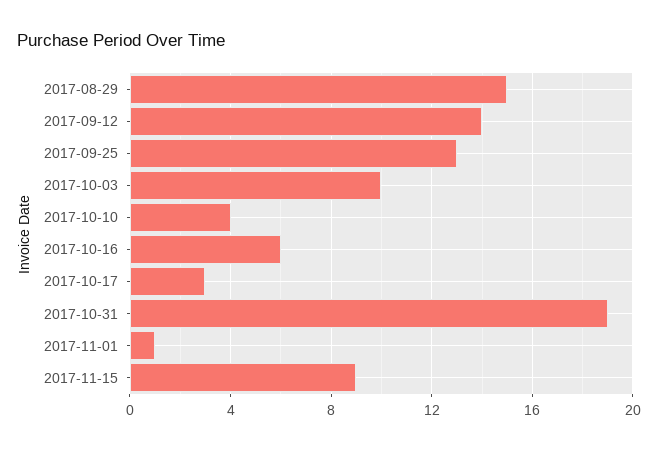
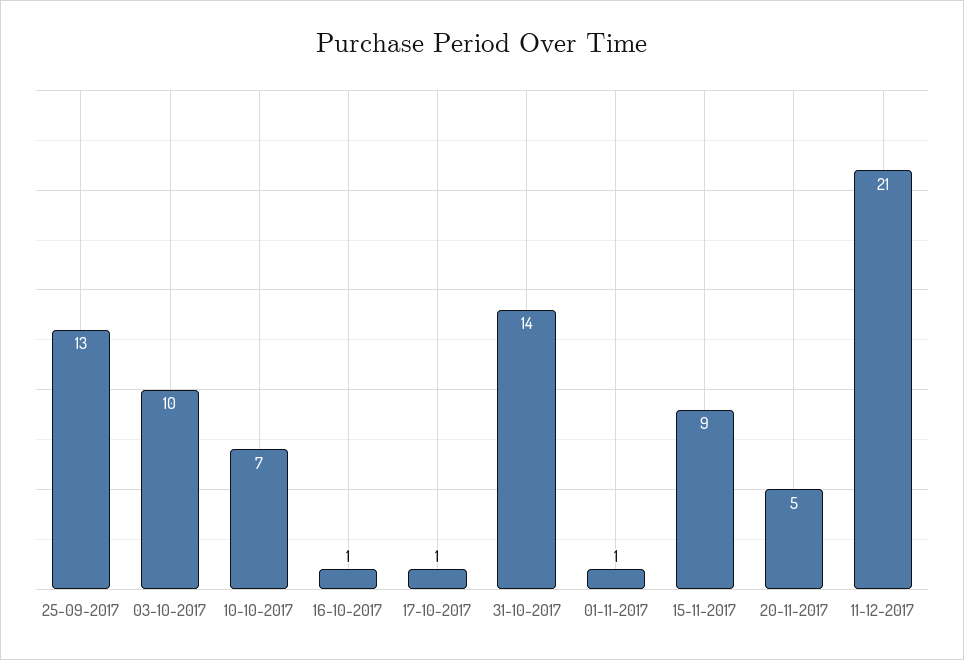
2017-08-29: 15 -> none
2017-09-12: 14 -> none
2017-10-10: 4 -> 7
2017-10-16: 6 -> 1
2017-10-17: 3 -> 1
2017-10-31: 19 -> 14
20-11-2017: none -> 5
11-12-2017: none -> 21

